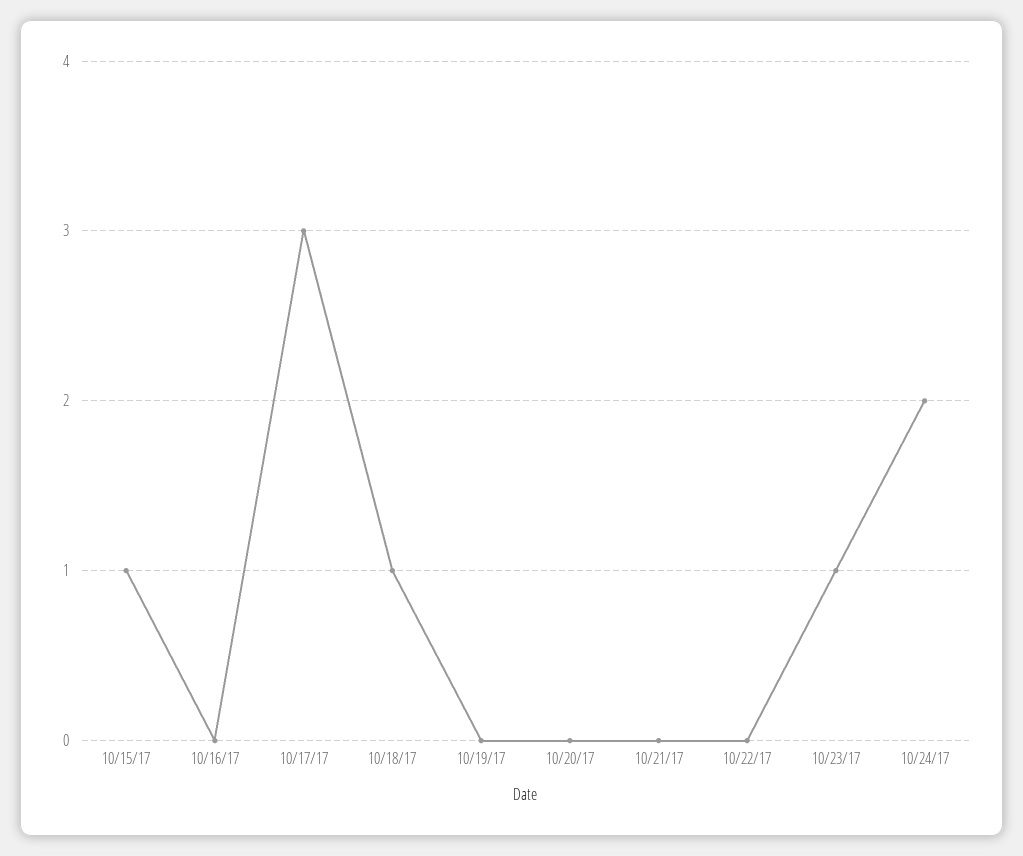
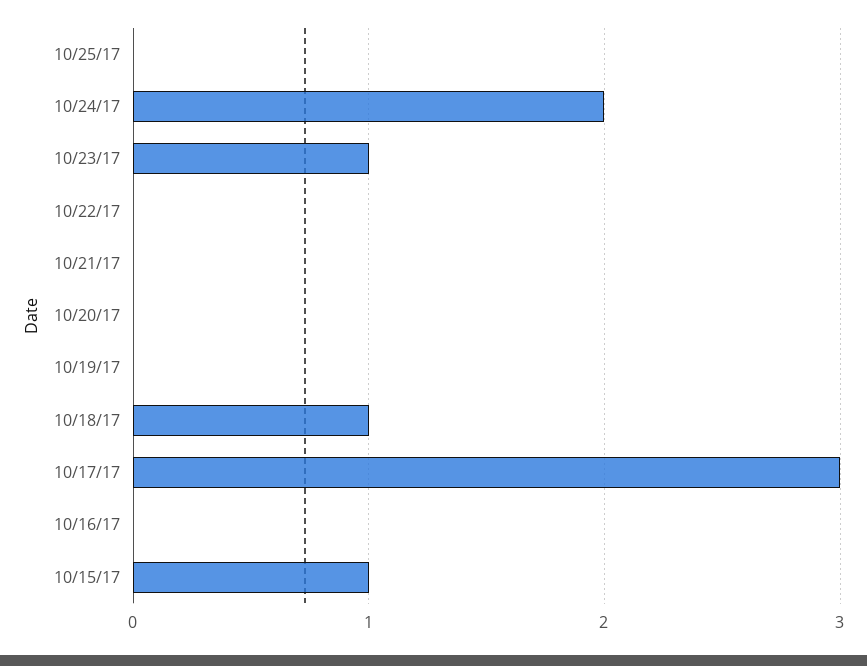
10/25/17: none -> 0

